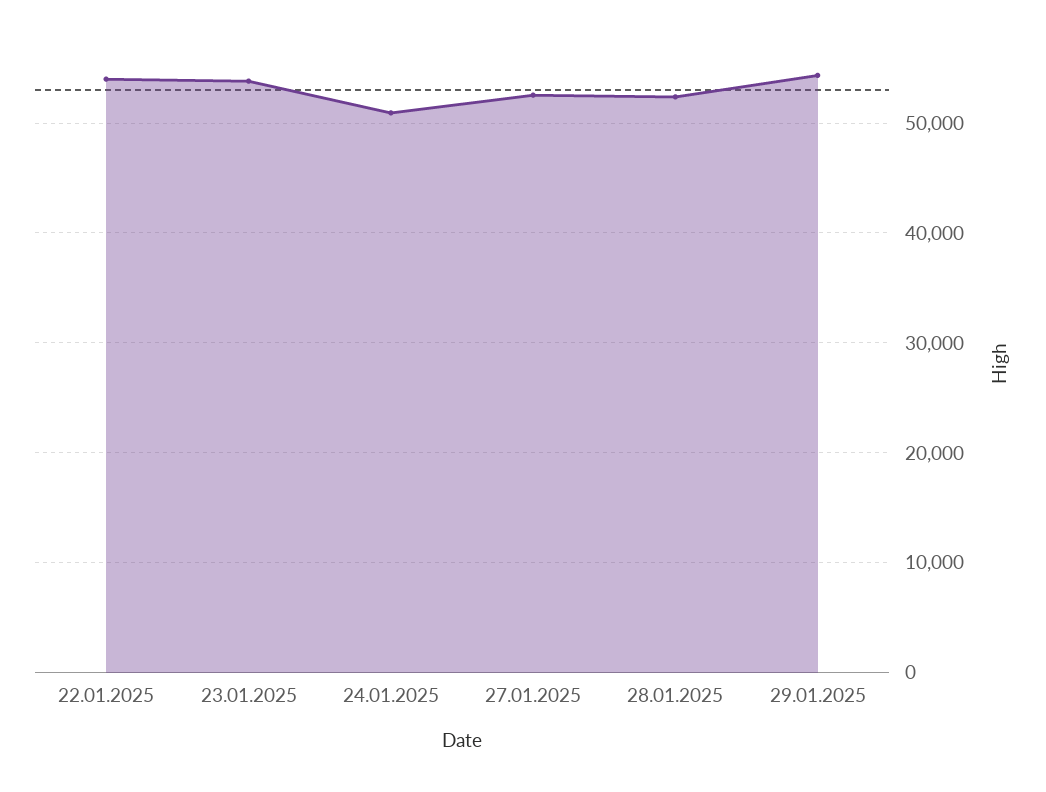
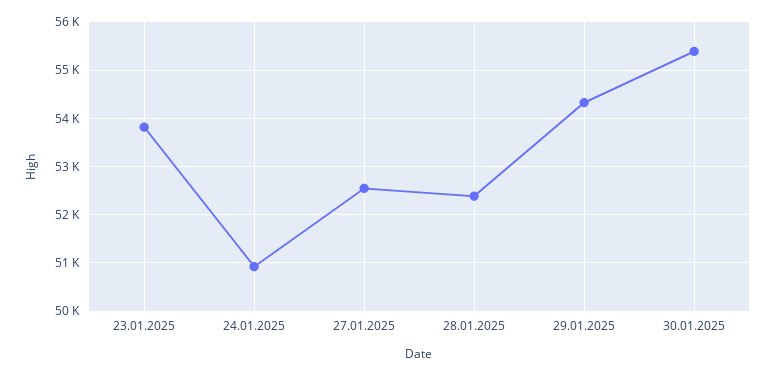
22.01.2025: 54000 -> none
30.01.2025: none -> 55400

